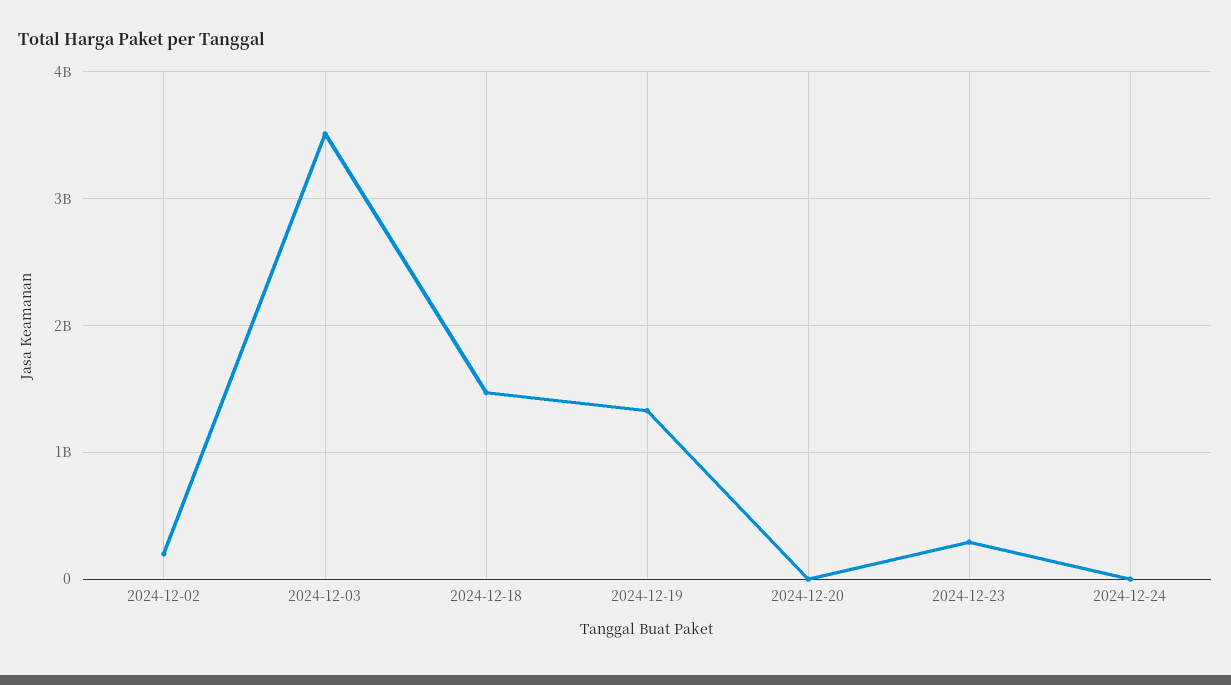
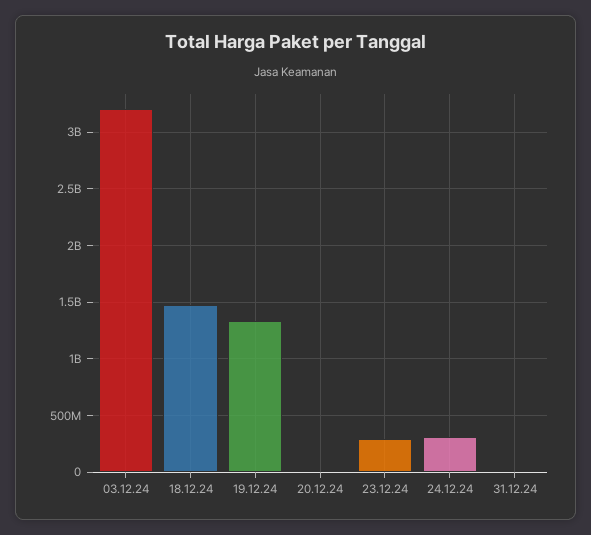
2024-12-02: 200000000 -> none
2024-12-03: 3500000000 -> 3200000000
2024-12-24: 0 -> 300000000
31.12.24: none -> 0

